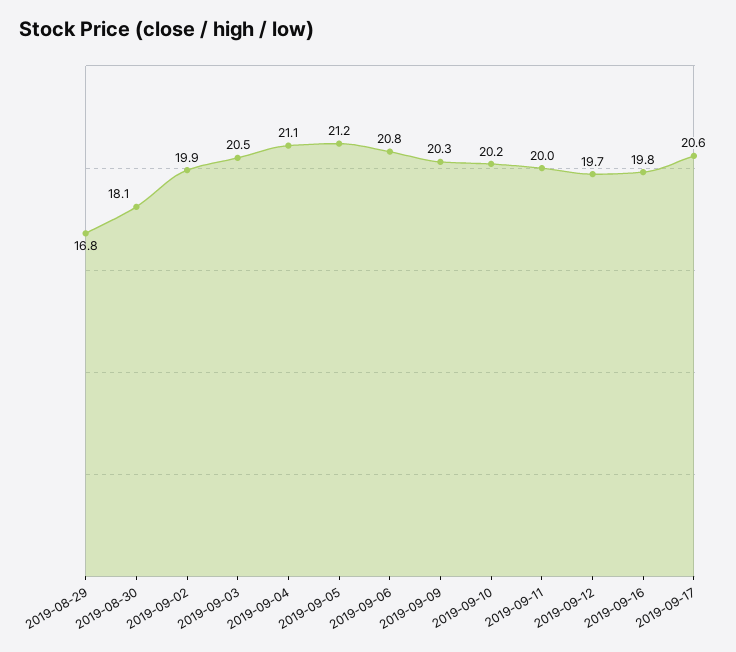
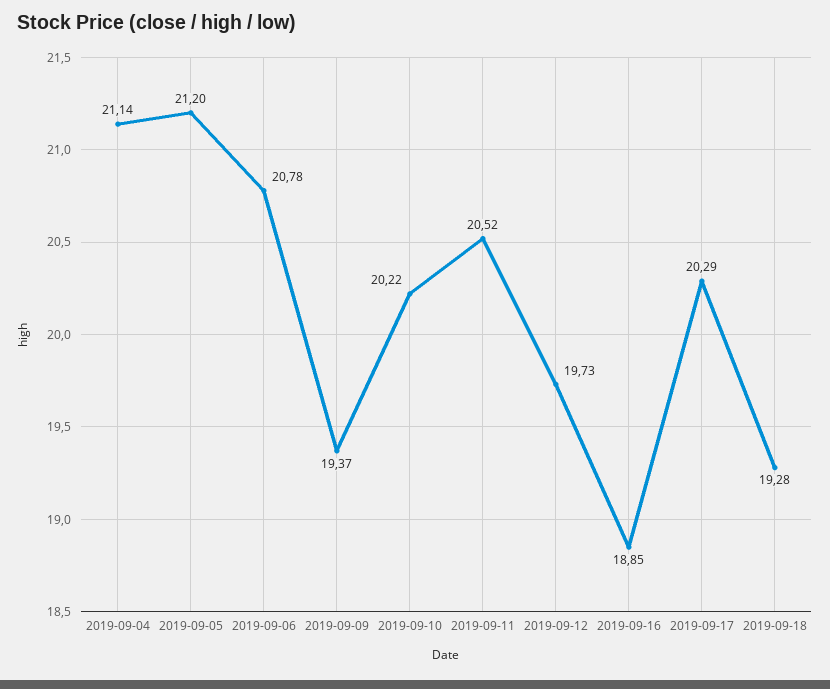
2019-08-29: 16.8 -> none
2019-08-30: 18.1 -> none
2019-09-02: 19.9 -> none
2019-09-03: 20.5 -> none
2019-09-09: 20.3 -> 19.37
2019-09-11: 20 -> 20.52
2019-09-16: 19.8 -> 18.85
2019-09-17: 20.6 -> 20.29
2019-09-18: none -> 19.28

